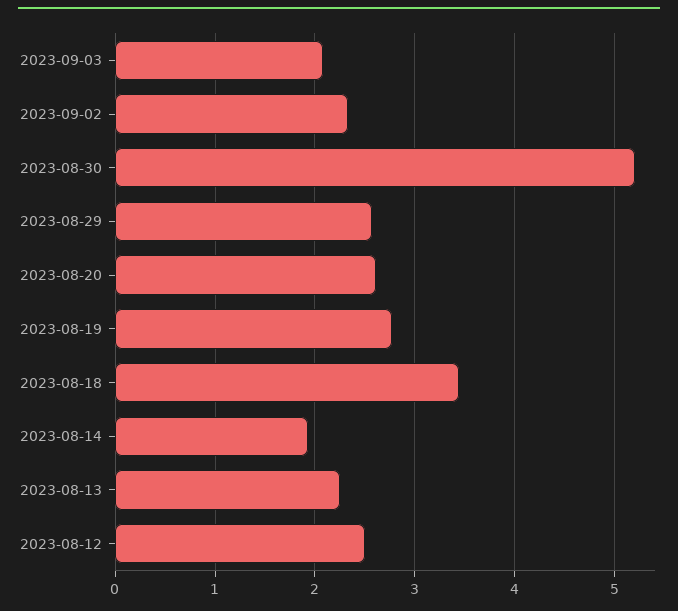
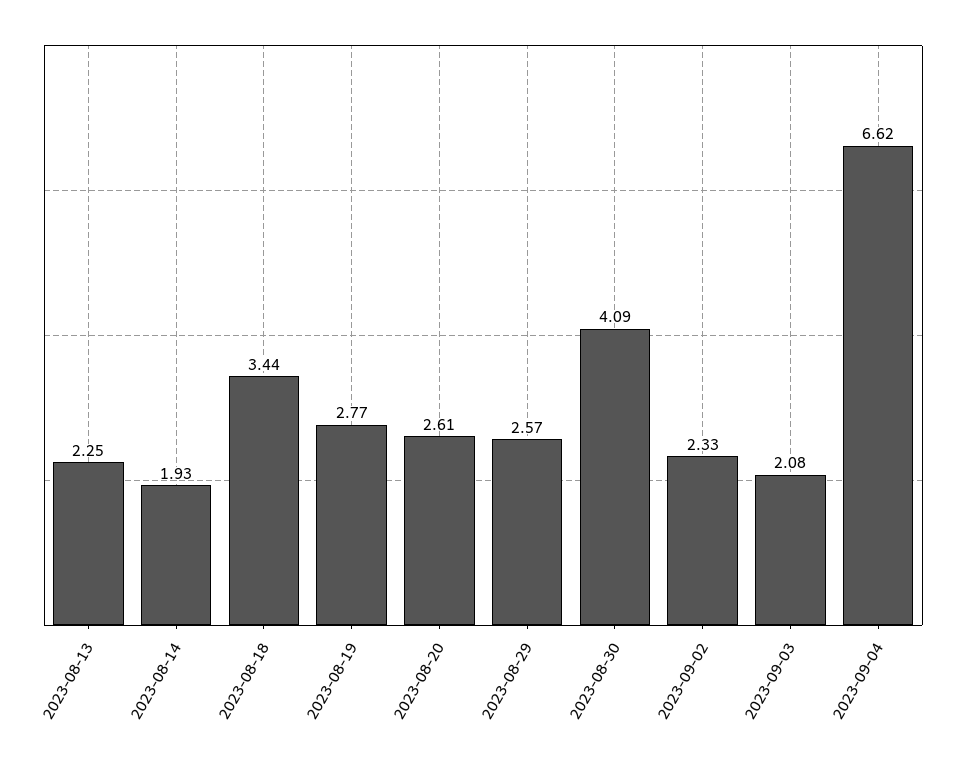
2023-08-30: 5.2 -> 4.09
2023-08-12: 2.5 -> none
2023-09-04: none -> 6.62

